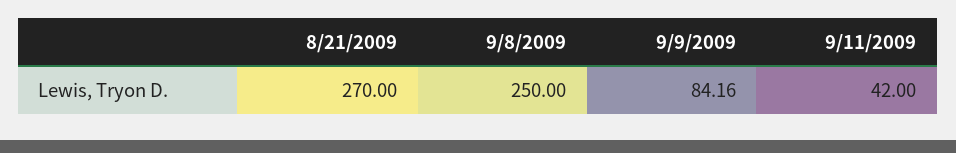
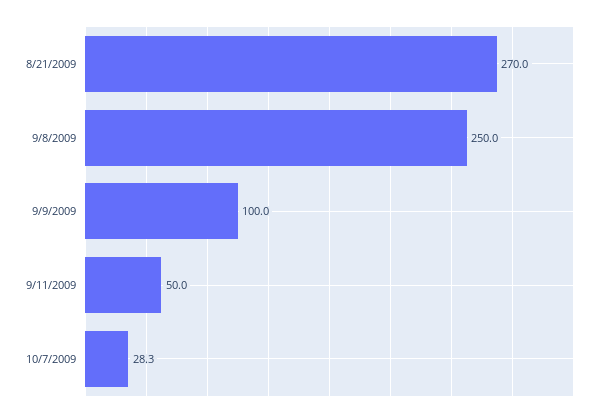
9/9/2009: 84.16 -> 100
9/11/2009: 42 -> 50
10/7/2009: none -> 28.3

